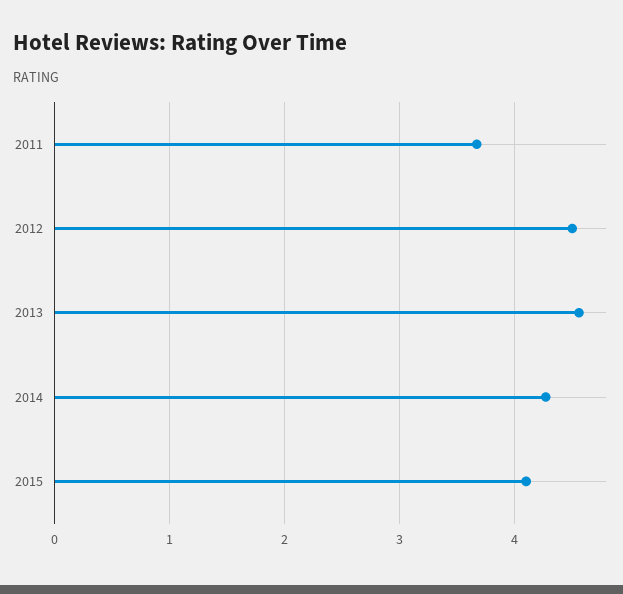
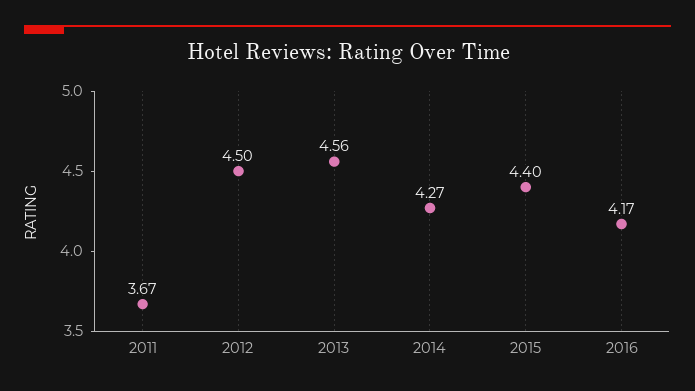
2015: 4.1 -> 4.4
2016: none -> 4.17

